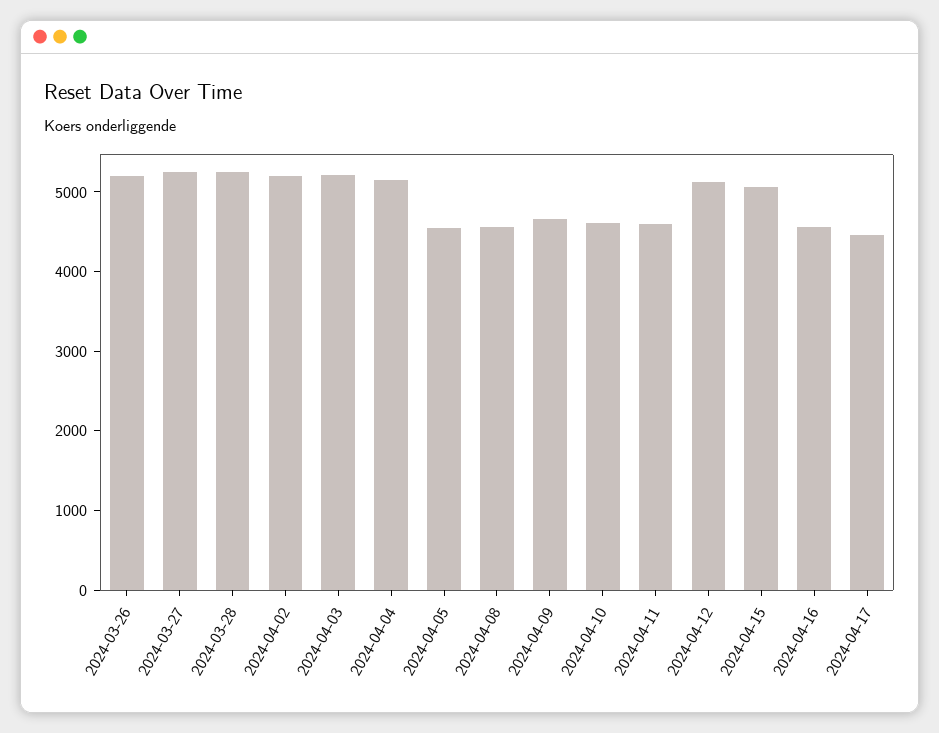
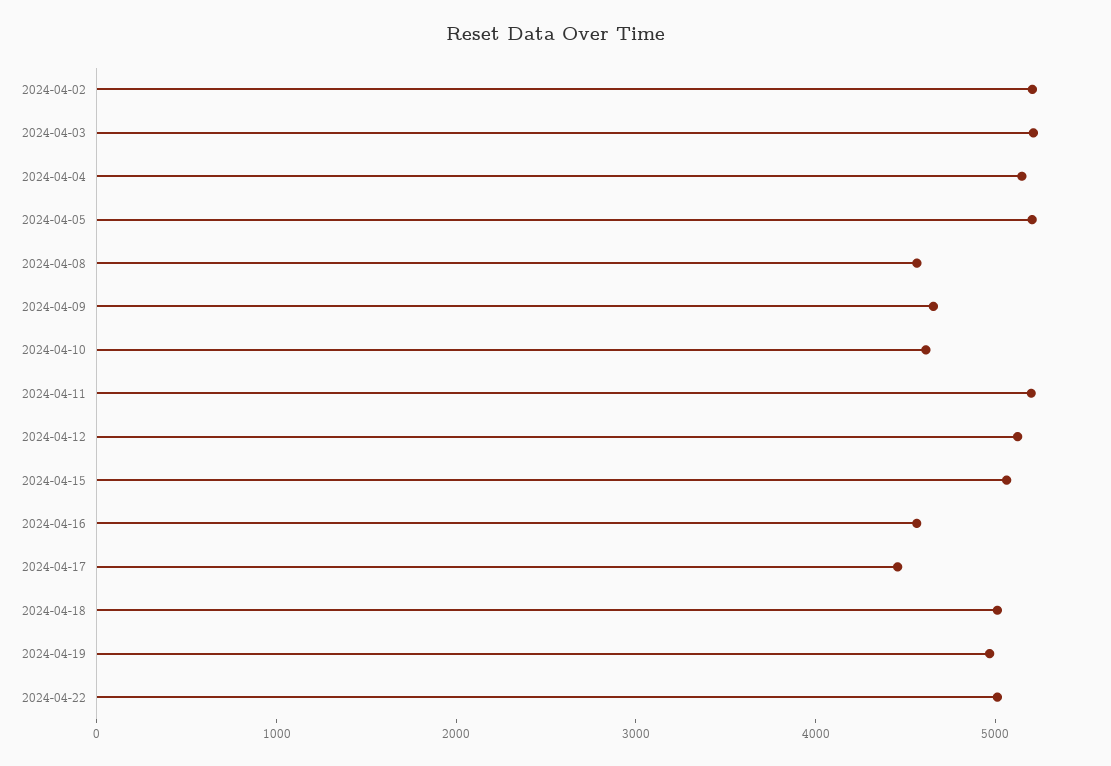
2024-03-26: 5200 -> none
2024-03-27: 5200 -> none
2024-03-28: 5200 -> none
2024-04-05: 4600 -> 5200
2024-04-11: 4600 -> 5200
2024-04-18: none -> 5000
2024-04-19: none -> 5000
2024-04-22: none -> 5000

